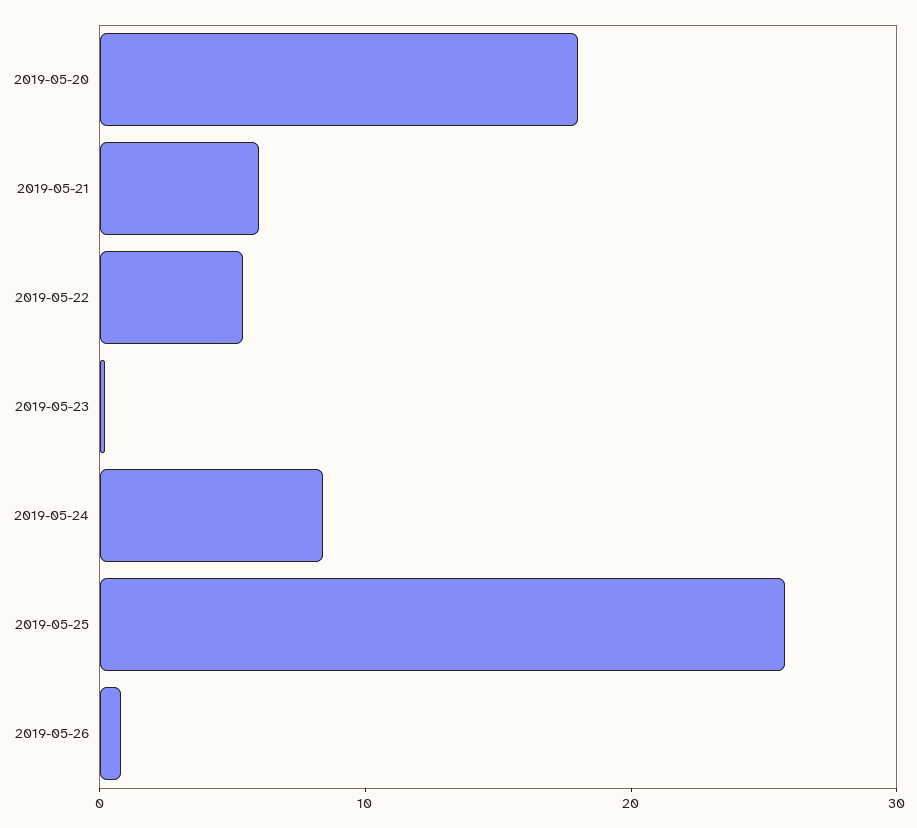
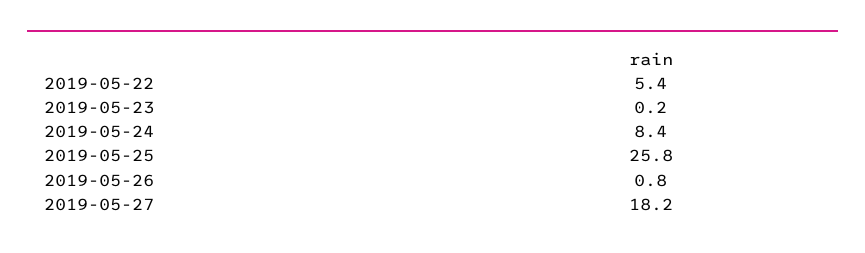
2019-05-20: 18 -> none
2019-05-21: 6 -> none
2019-05-27: none -> 18.2

